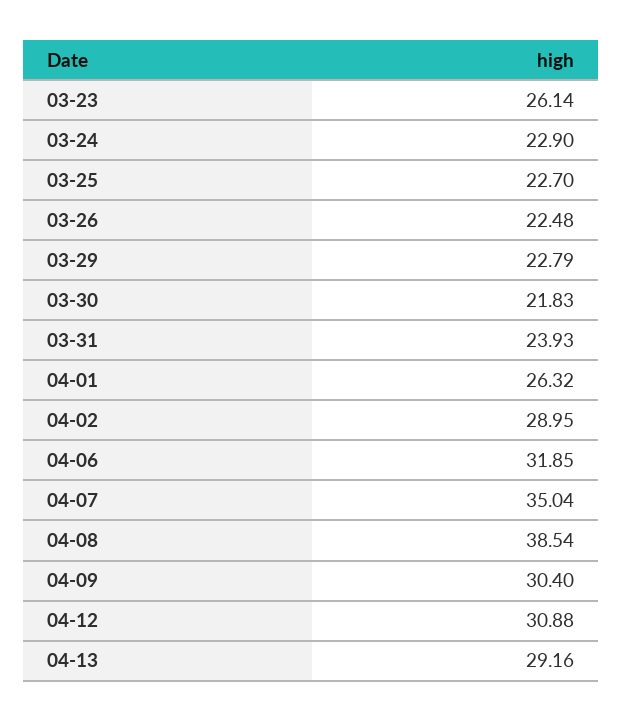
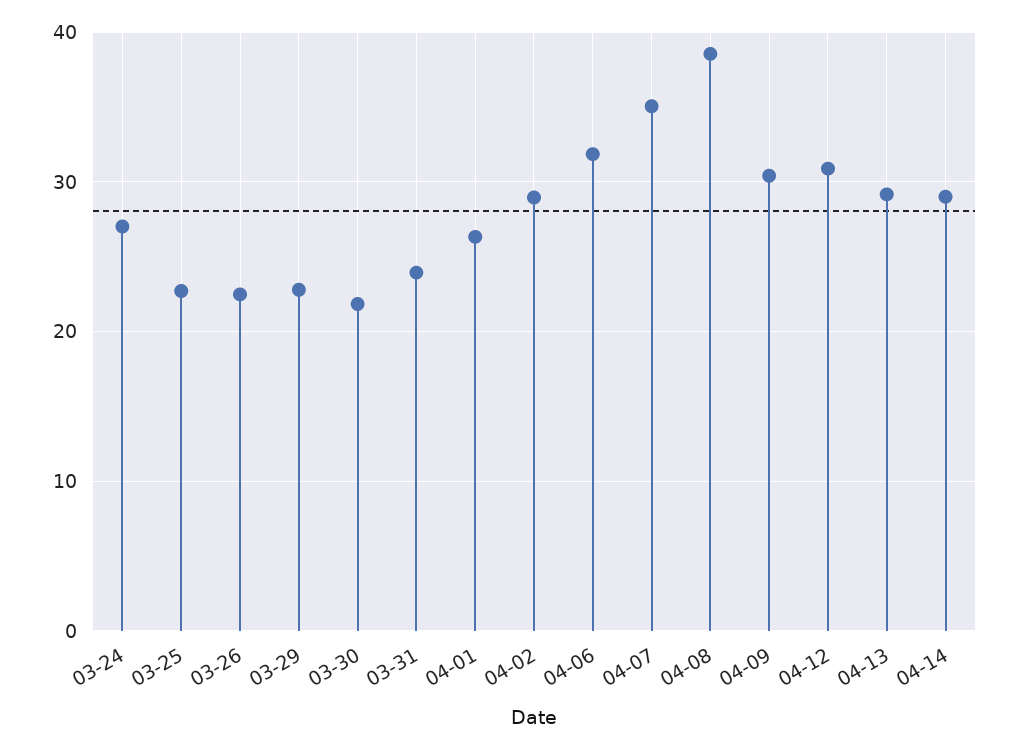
03-23: 26.14 -> none
03-24: 22.9 -> 27
04-14: none -> 29

